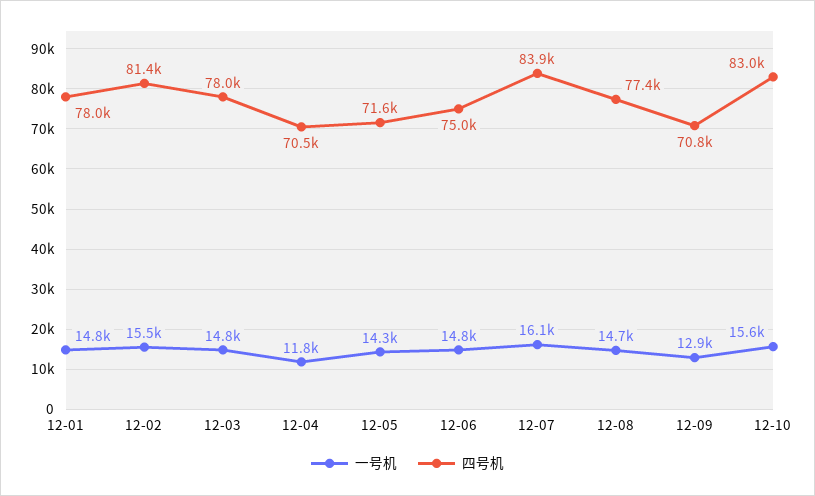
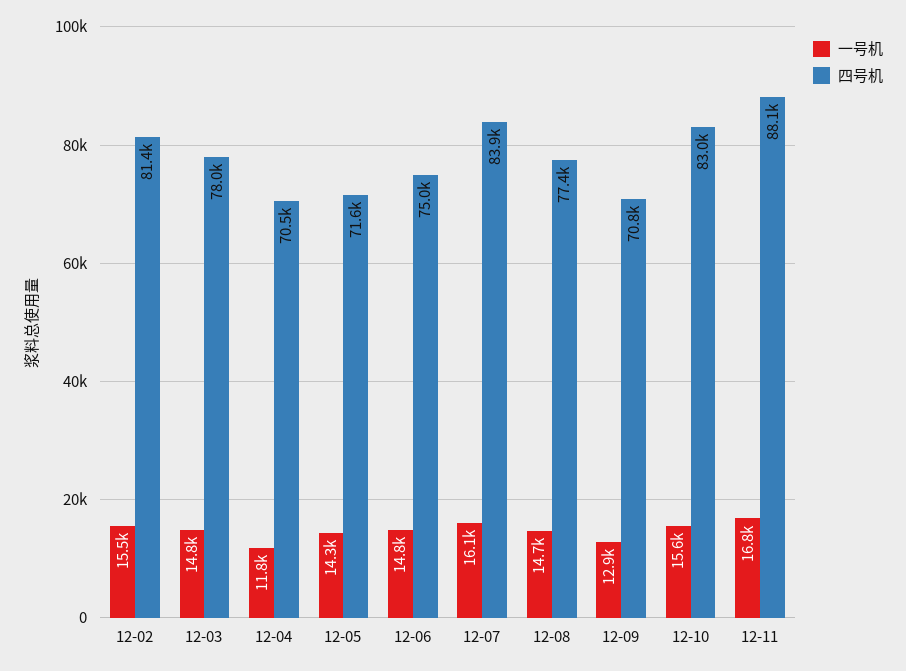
一号机, 12-01: 14800 -> none
四号机, 12-01: 78000 -> none
一号机, 12-11: none -> 16800
四号机, 12-11: none -> 88100

